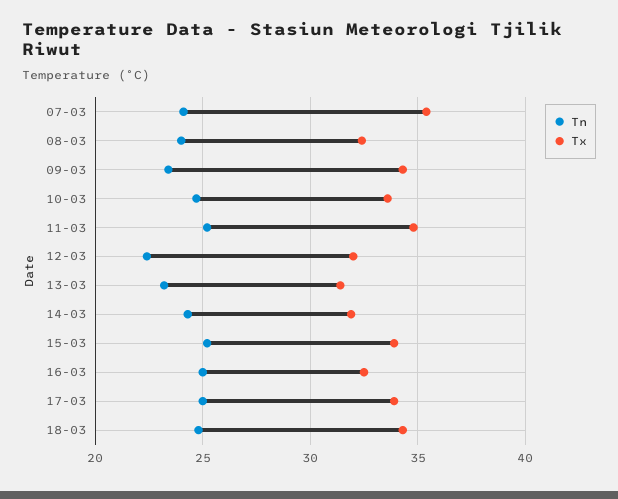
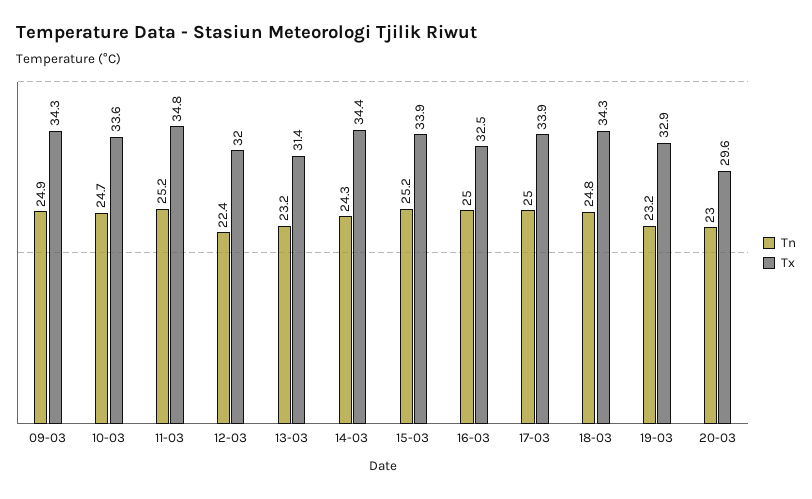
Tn, 07-03: 24 -> none
Tx, 07-03: 35.5 -> none
Tn, 08-03: 24 -> none
Tx, 08-03: 32.5 -> none
Tn, 09-03: 23.5 -> 24.9
Tx, 14-03: 32 -> 34.4
Tn, 19-03: none -> 23.2
Tx, 19-03: none -> 32.9
Tn, 20-03: none -> 23
Tx, 20-03: none -> 29.6

